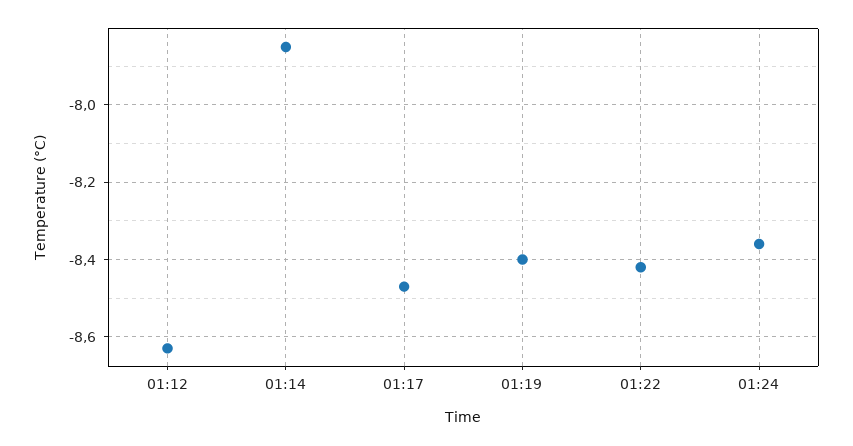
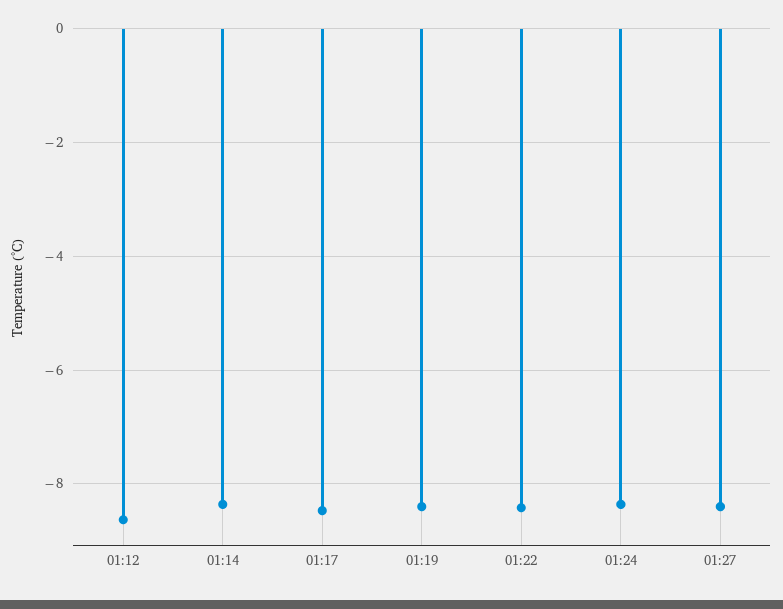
01:14: -7.85 -> -8.4
01:27: none -> -8.4

